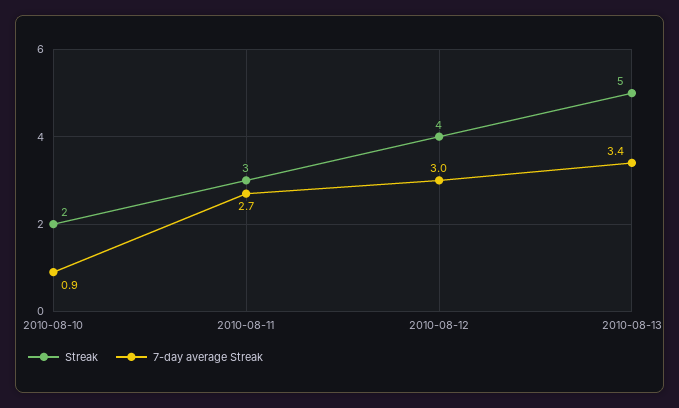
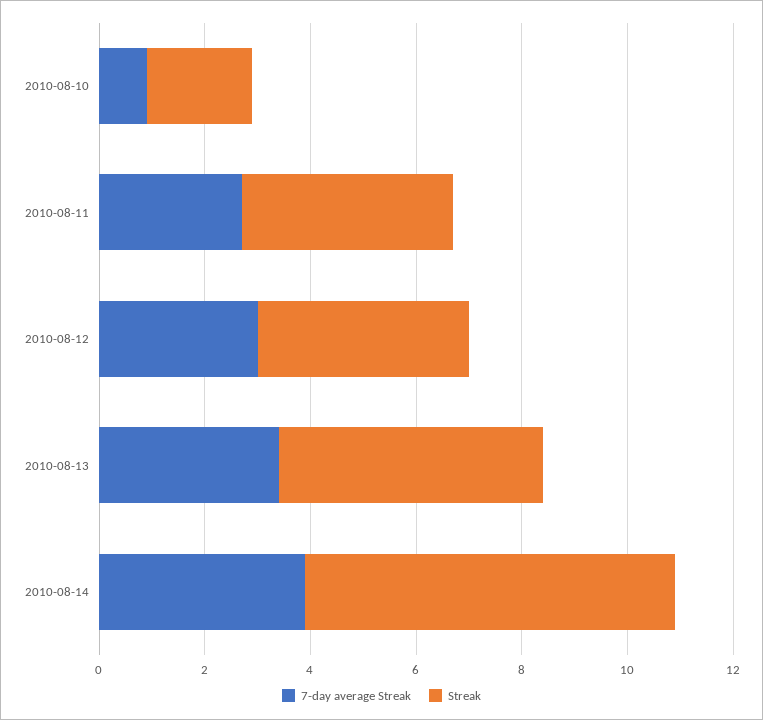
Streak, 2010-08-11: 3 -> 4
7-day average Streak, 2010-08-14: none -> 4
Streak, 2010-08-14: none -> 7

